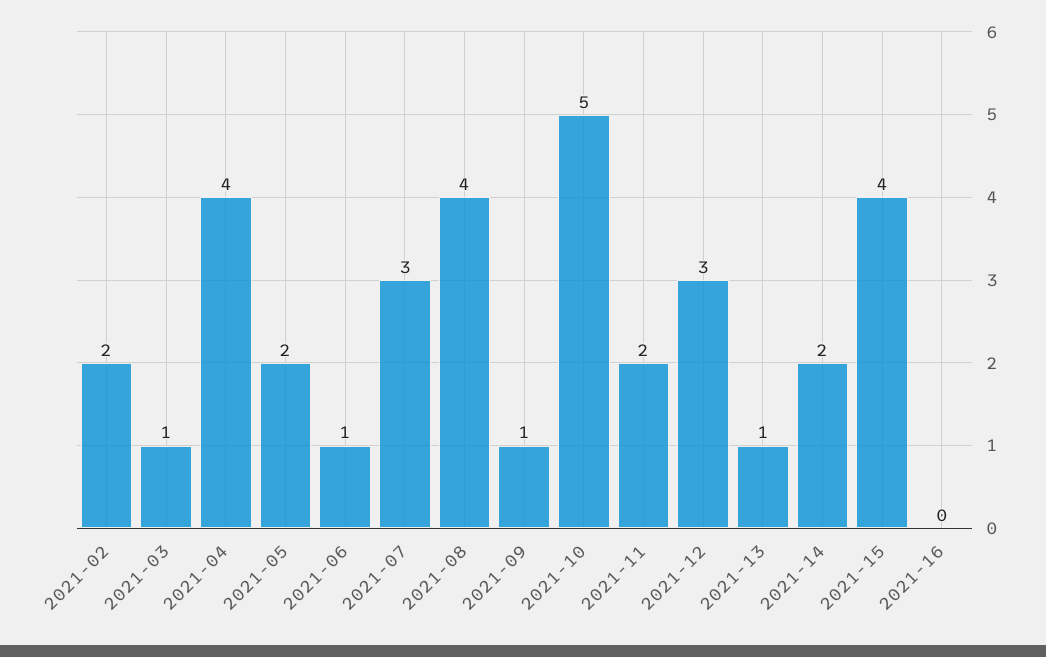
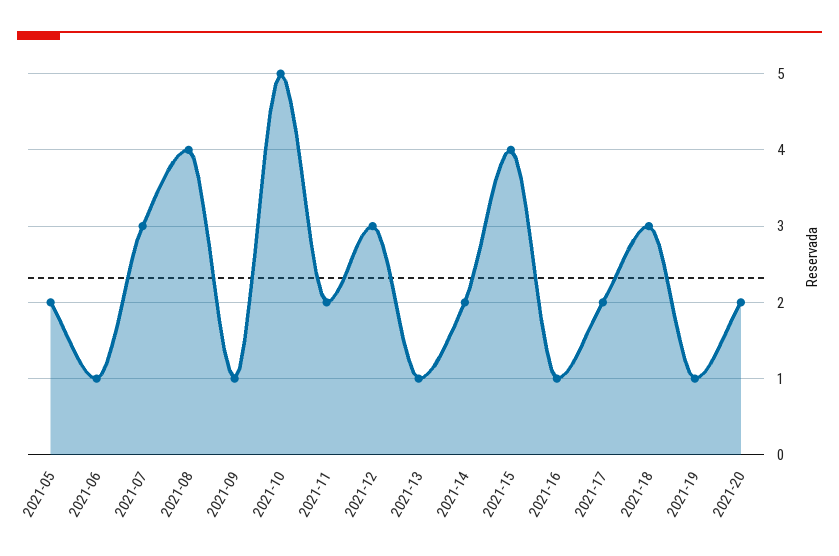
2021-02: 2 -> none
2021-03: 1 -> none
2021-04: 4 -> none
2021-16: 0 -> 1
2021-17: none -> 2
2021-18: none -> 3
2021-19: none -> 1
2021-20: none -> 2

